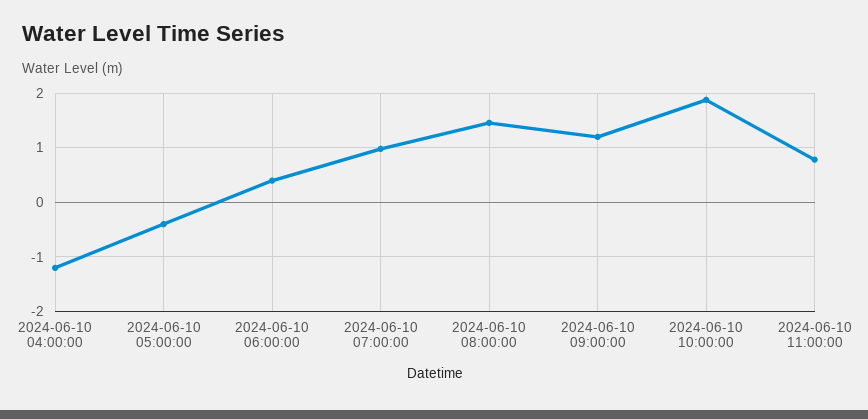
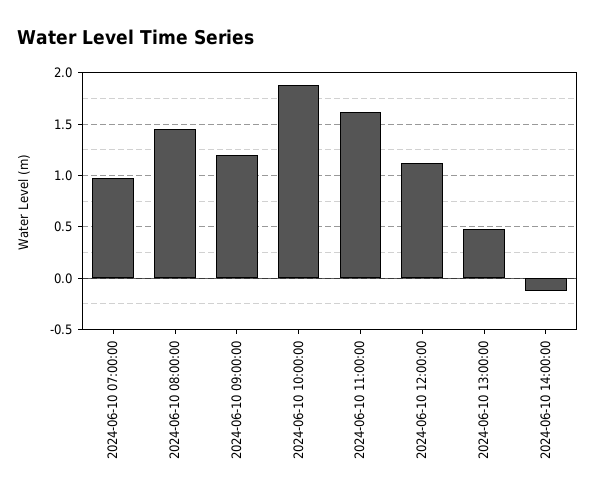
2024-06-10 04:00:00: -1.2 -> none
2024-06-10 05:00:00: -0.4 -> none
2024-06-10 06:00:00: 0.4 -> none
2024-06-10 11:00:00: 0.8 -> 1.6
2024-06-10 12:00:00: none -> 1.1
2024-06-10 13:00:00: none -> 0.5
2024-06-10 14:00:00: none -> -0.1

